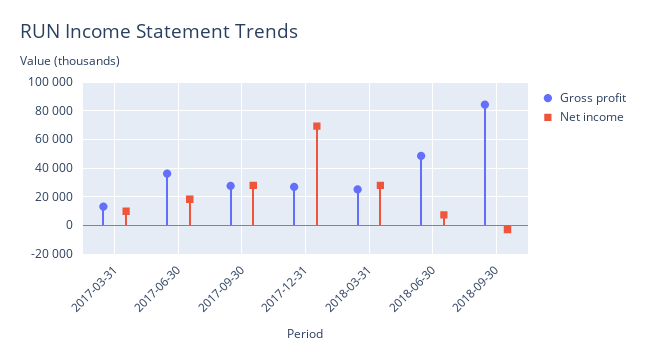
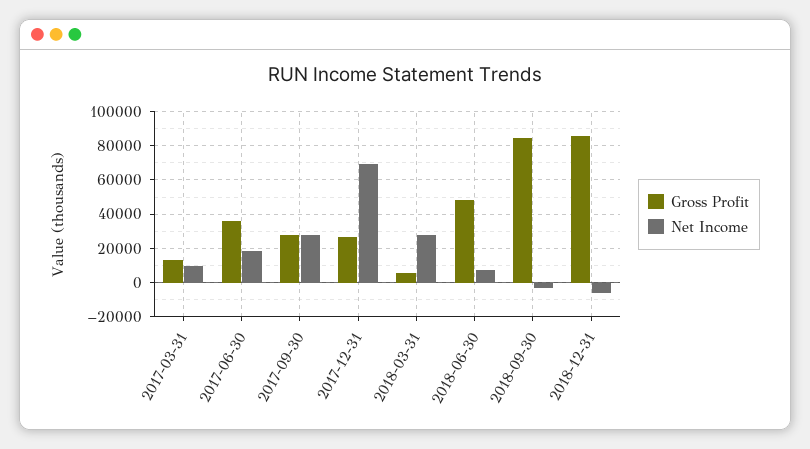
Gross profit, 2018-03-31: 25000 -> 5000
Gross profit, 2018-12-31: none -> 85000
Net income, 2018-12-31: none -> -5000

